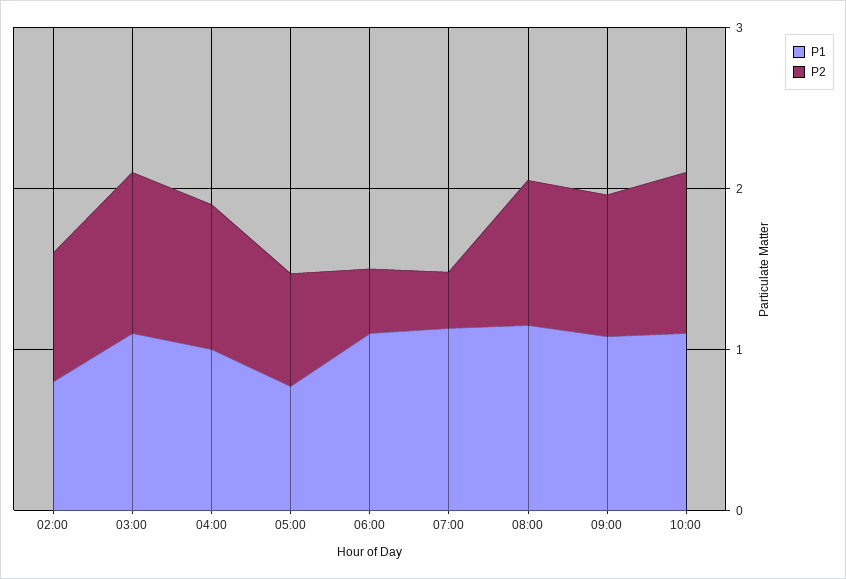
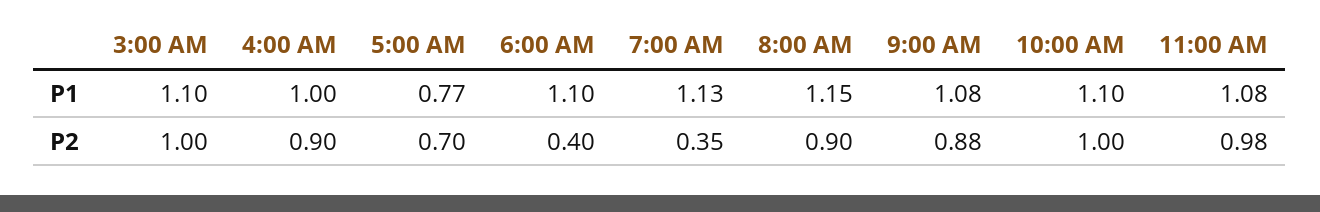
P1, 02:00: 0.8 -> none
P2, 02:00: 0.8 -> none
P1, 11:00 AM: none -> 1.08
P2, 11:00 AM: none -> 0.98

